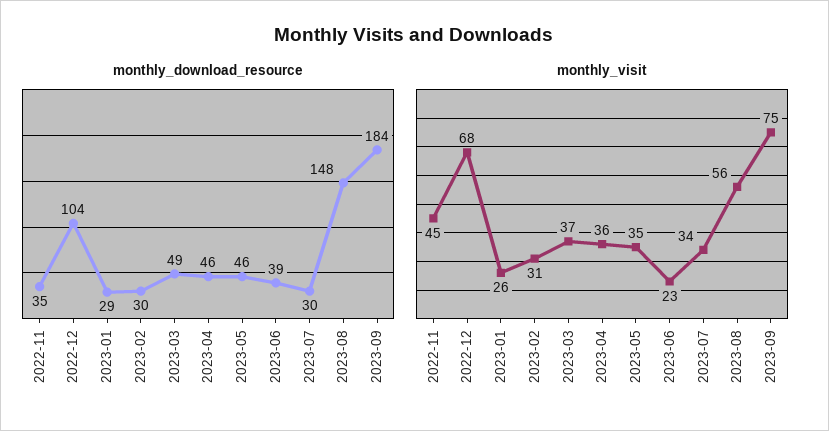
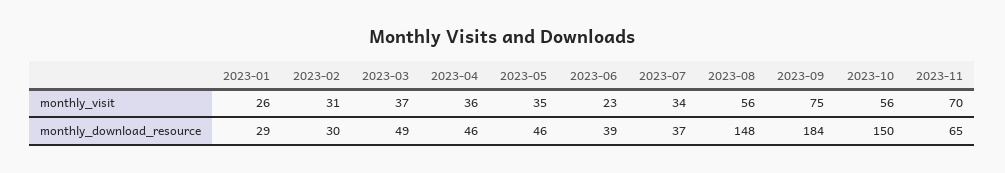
monthly_download_resource, 2022-11: 35 -> none
monthly_download_resource, 2022-12: 104 -> none
monthly_download_resource, 2023-07: 30 -> 37
monthly_visit, 2022-11: 45 -> none
monthly_visit, 2022-12: 68 -> none
monthly_visit, 2023-10: none -> 56
monthly_visit, 2023-11: none -> 70
monthly_download_resource, 2023-10: none -> 150
monthly_download_resource, 2023-11: none -> 65

